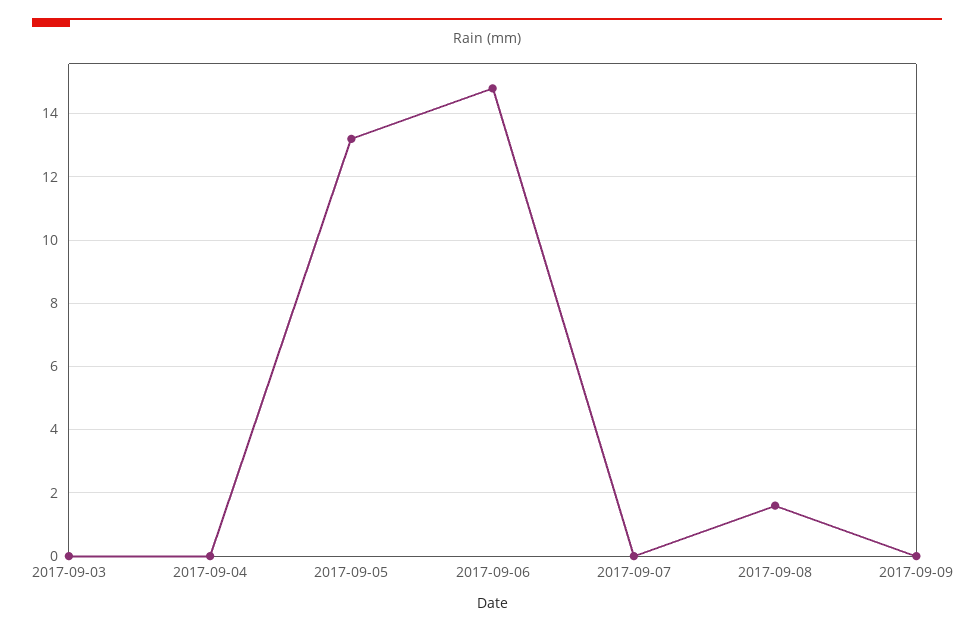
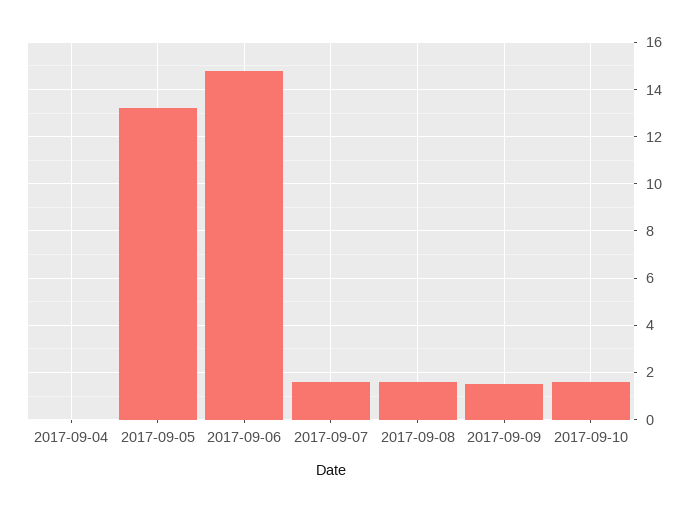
2017-09-03: 0 -> none
2017-09-07: 0 -> 1.5
2017-09-09: 0 -> 1.5
2017-09-10: none -> 1.5

